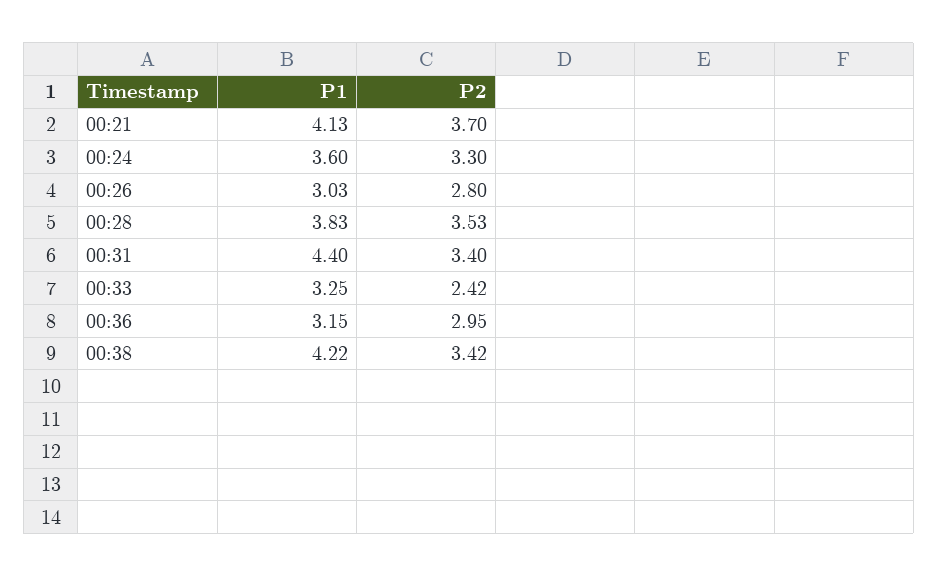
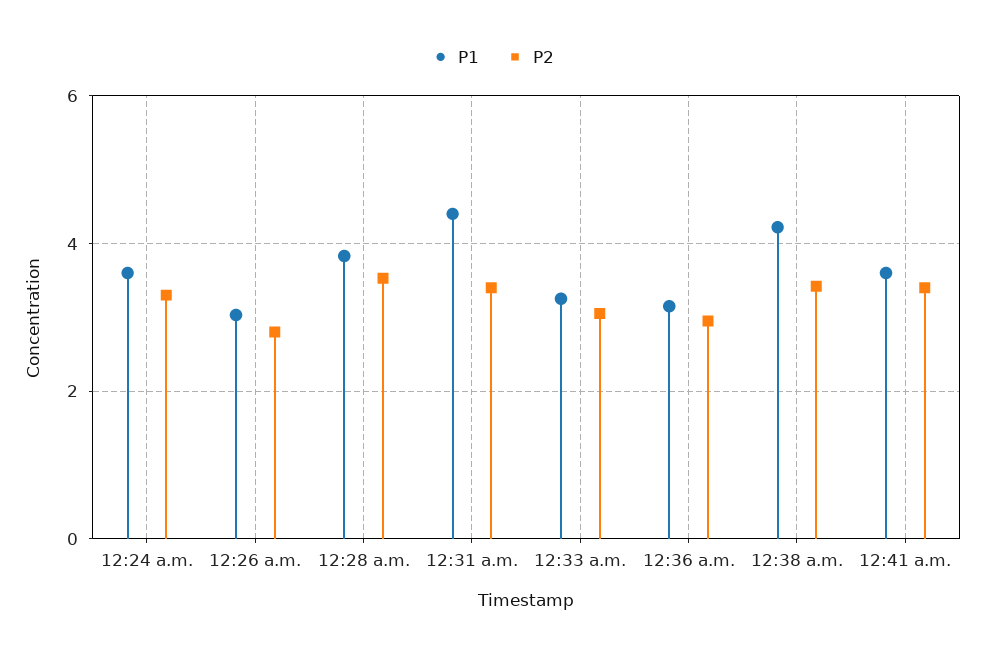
P1, 00:21: 4.13 -> none
P2, 00:21: 3.7 -> none
P2, 00:33: 2.42 -> 3
P1, 12:41 a.m.: none -> 3.6
P2, 12:41 a.m.: none -> 3.4

